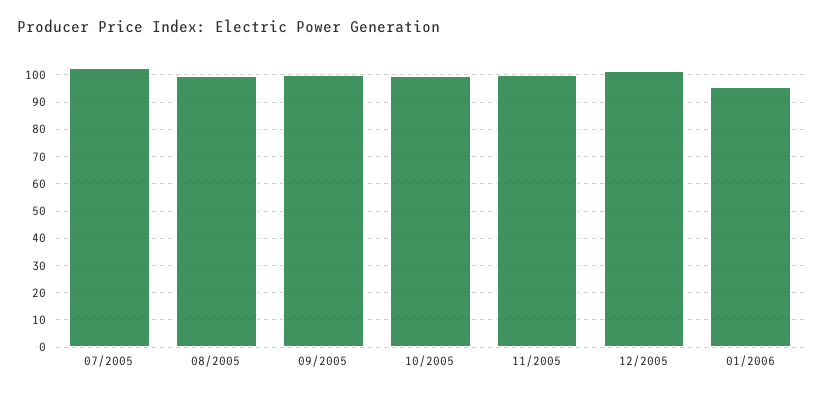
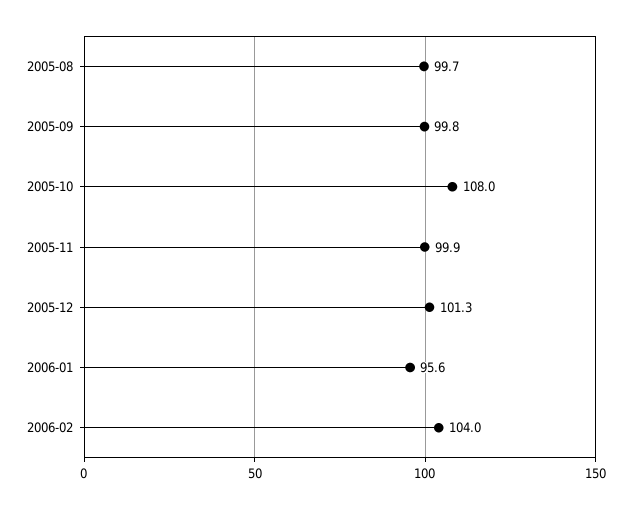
07/2005: 102.5 -> none
10/2005: 100 -> 108
2006-02: none -> 104

